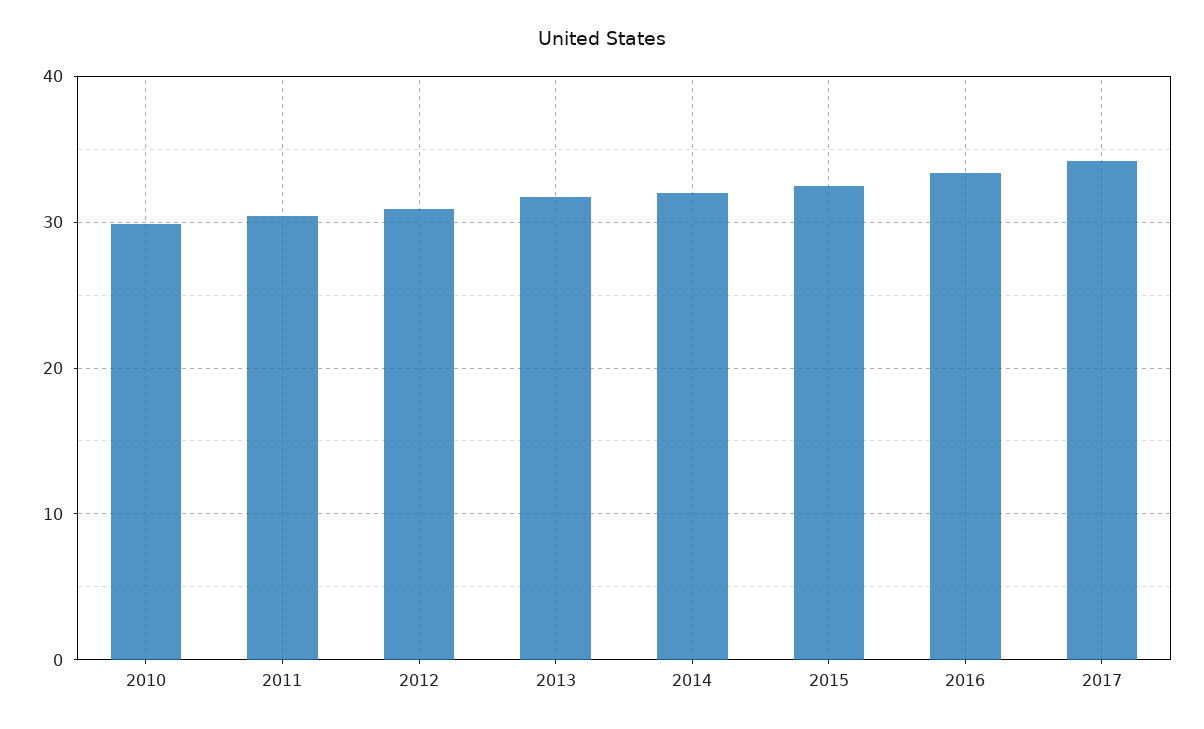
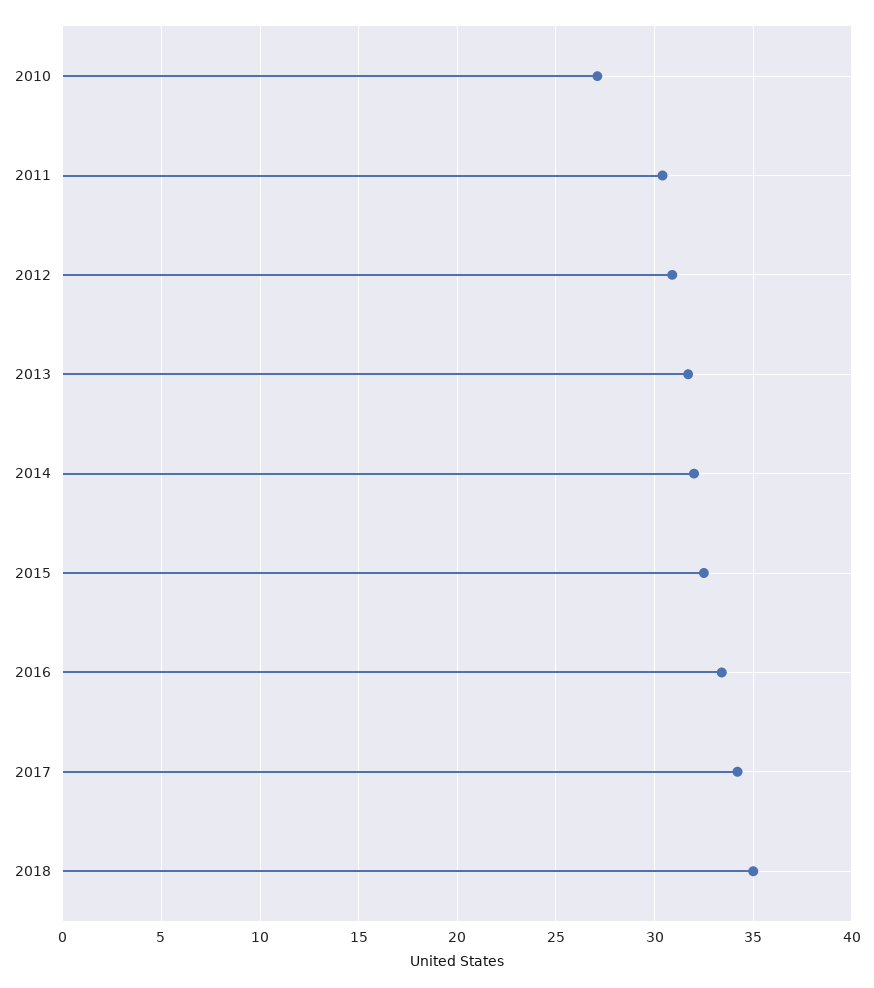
2010: 30 -> 27
2018: none -> 35

